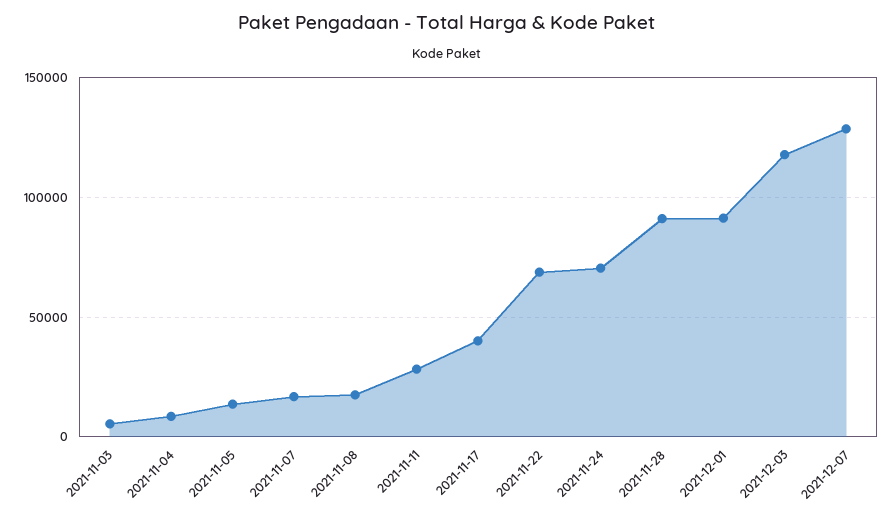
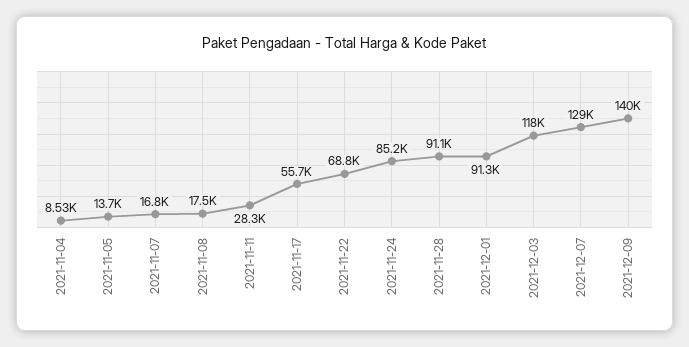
2021-11-03: 5000 -> none
2021-11-17: 40000 -> 55700
2021-11-24: 70000 -> 85200
2021-12-09: none -> 140000

